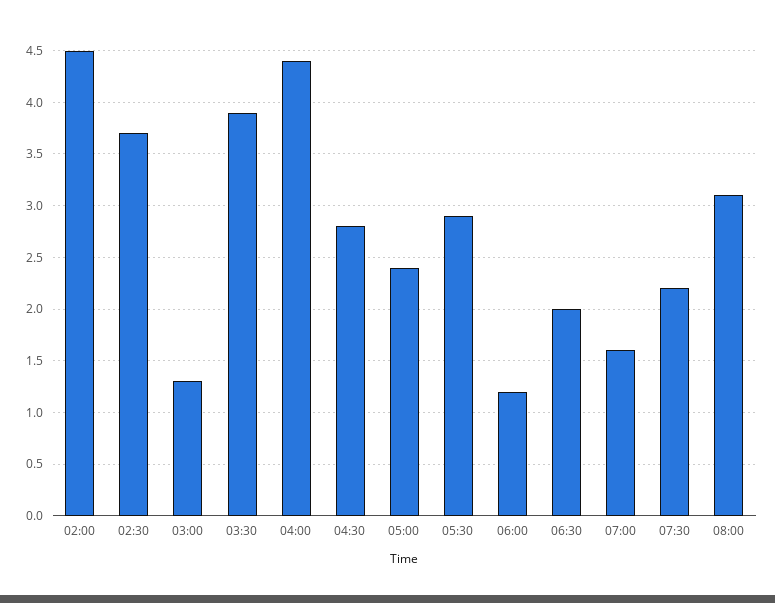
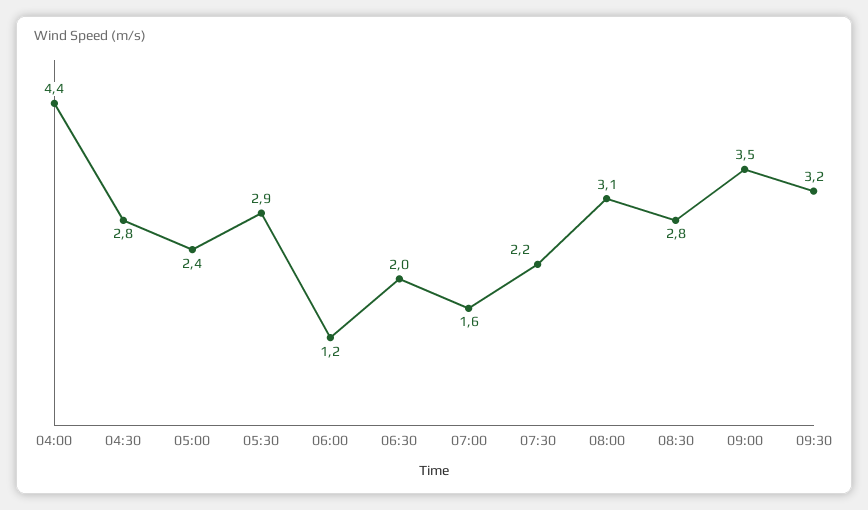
02:00: 4.5 -> none
02:30: 3.7 -> none
03:00: 1.3 -> none
03:30: 3.9 -> none
08:30: none -> 2.8
09:00: none -> 3.5
09:30: none -> 3.2

